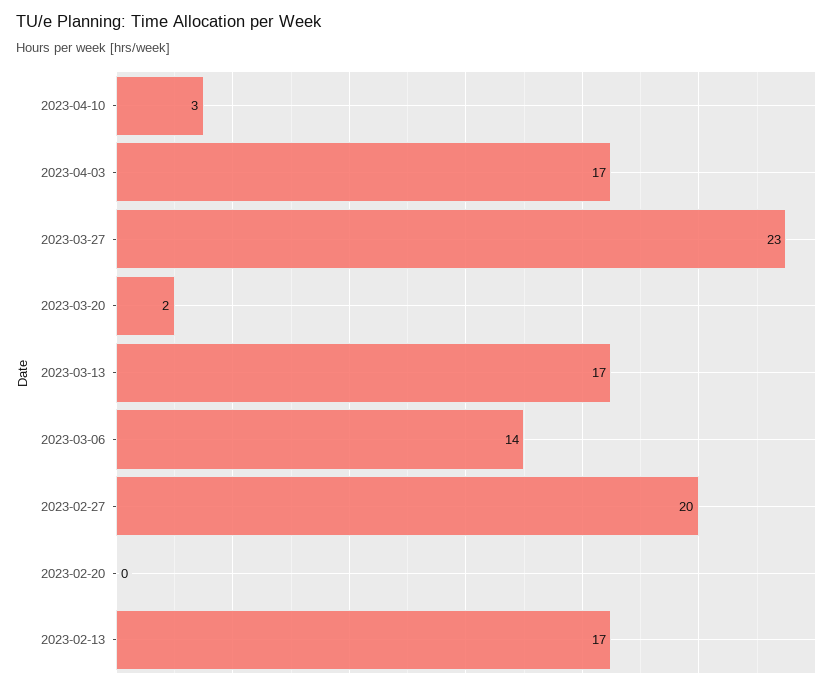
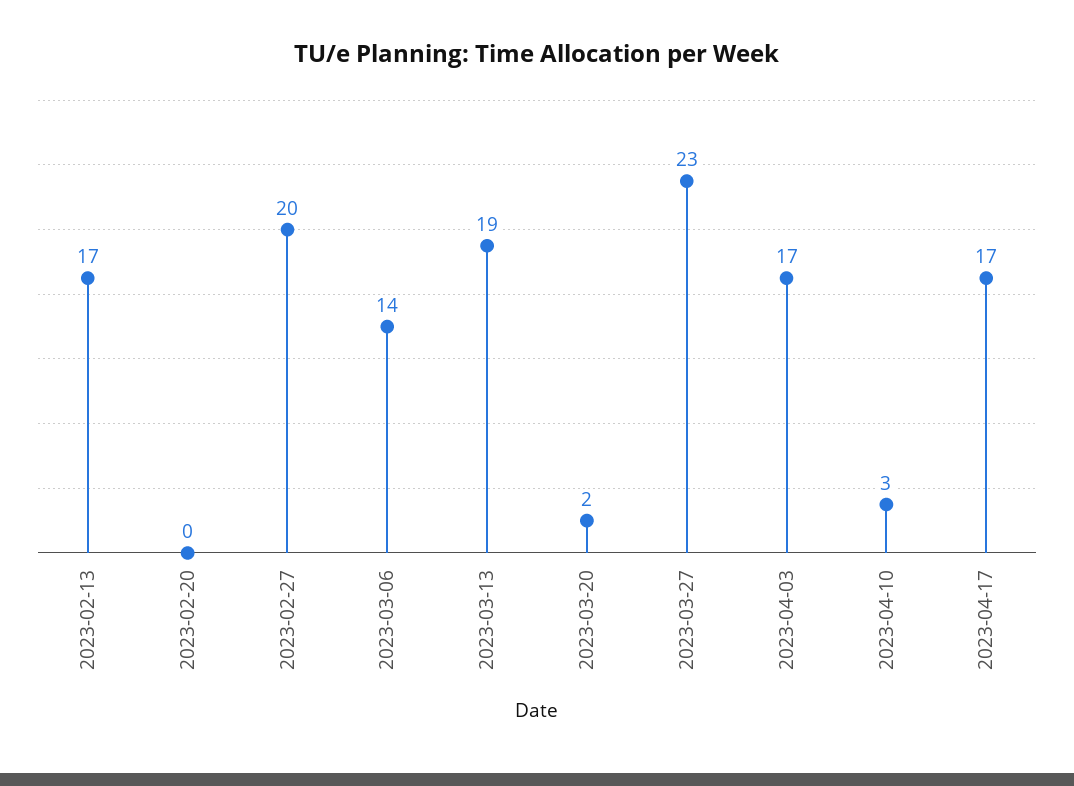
2023-03-13: 17 -> 19
2023-04-17: none -> 17

